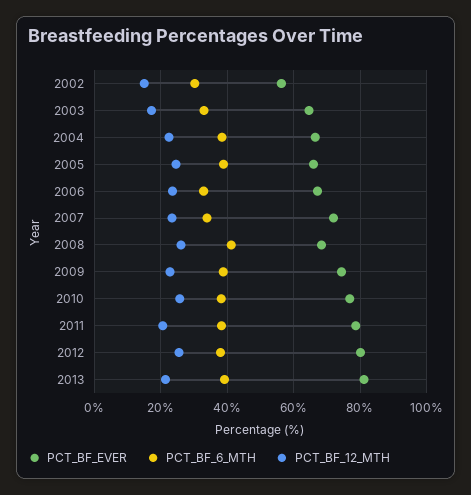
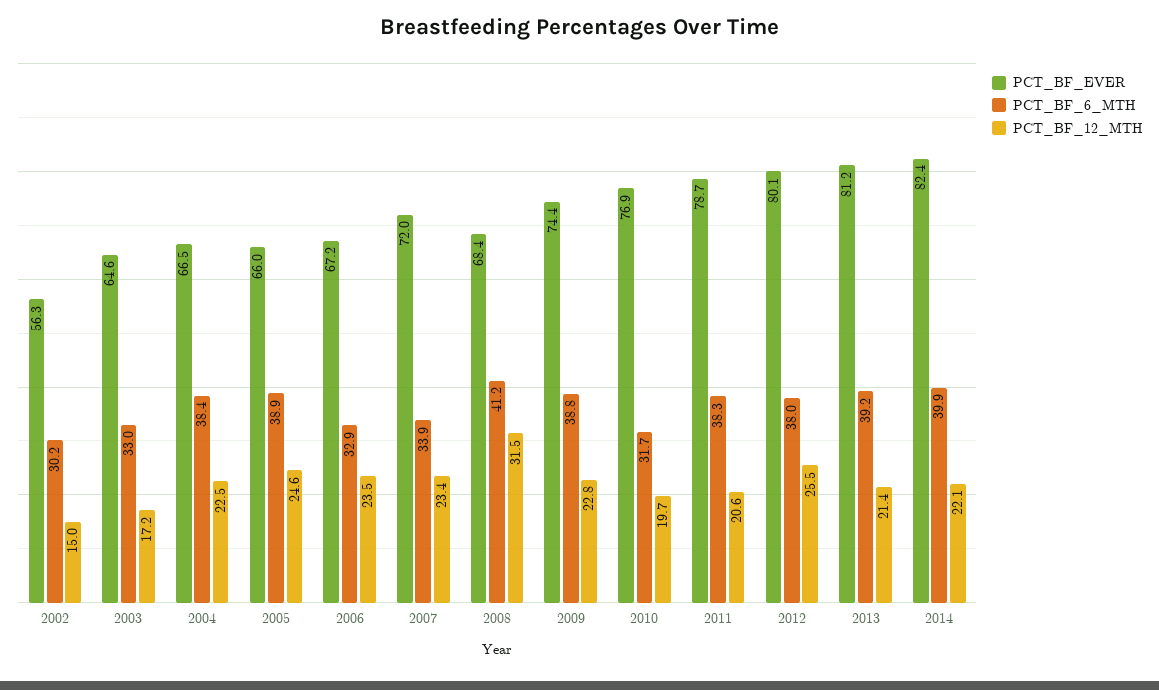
PCT_BF_12_MTH, 2008: 26 -> 31.5
PCT_BF_6_MTH, 2010: 38 -> 31.7
PCT_BF_12_MTH, 2010: 26 -> 19.7
PCT_BF_EVER, 2014: none -> 82.4
PCT_BF_6_MTH, 2014: none -> 39.9
PCT_BF_12_MTH, 2014: none -> 22.1

